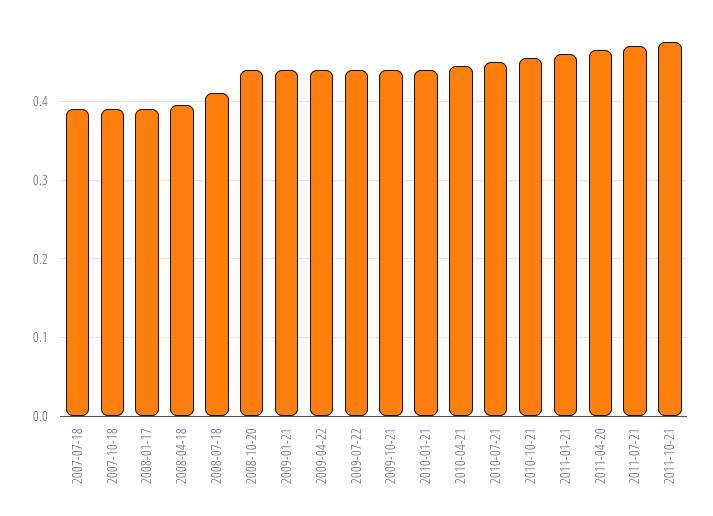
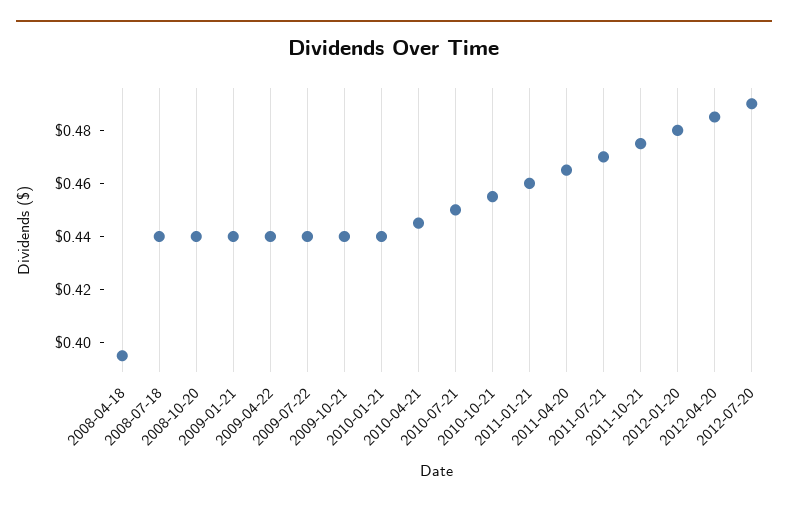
2007-07-18: 0.39 -> none
2007-10-18: 0.39 -> none
2008-01-17: 0.39 -> none
2008-07-18: 0.41 -> 0.44
2012-01-20: none -> 0.48
2012-04-20: none -> 0.485
2012-07-20: none -> 0.49

